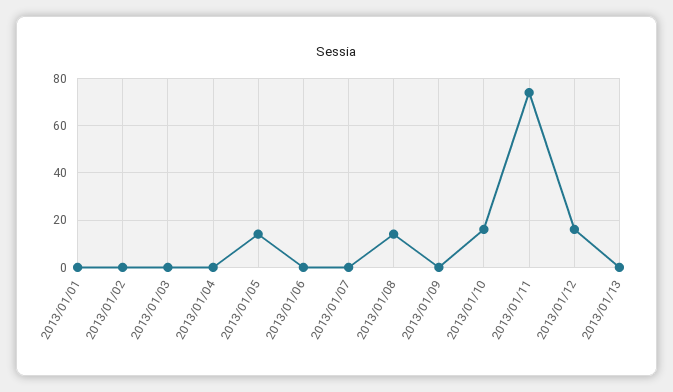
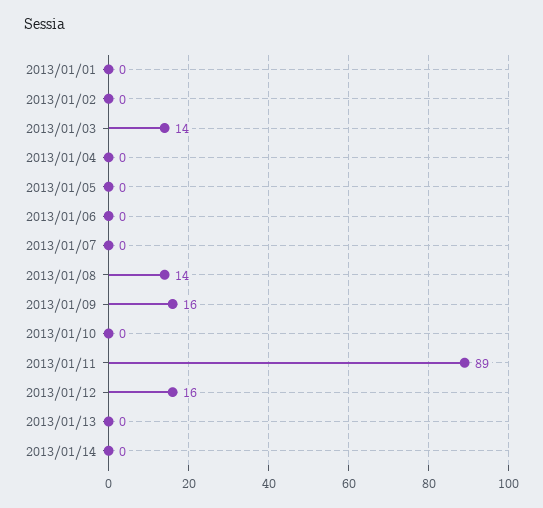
2013/01/03: 0 -> 14
2013/01/05: 15 -> 0
2013/01/09: 0 -> 16
2013/01/10: 15 -> 0
2013/01/11: 75 -> 89
2013/01/14: none -> 0

